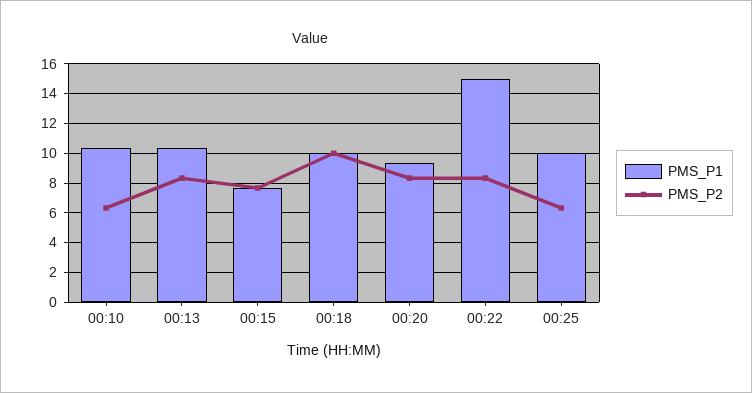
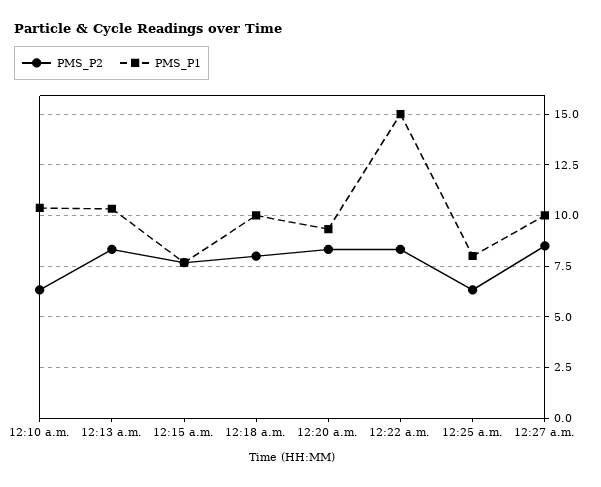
PMS_P2, 00:18: 10 -> 8
PMS_P1, 00:25: 10 -> 8
PMS_P2, 12:27 a.m.: none -> 8.5
PMS_P1, 12:27 a.m.: none -> 10

